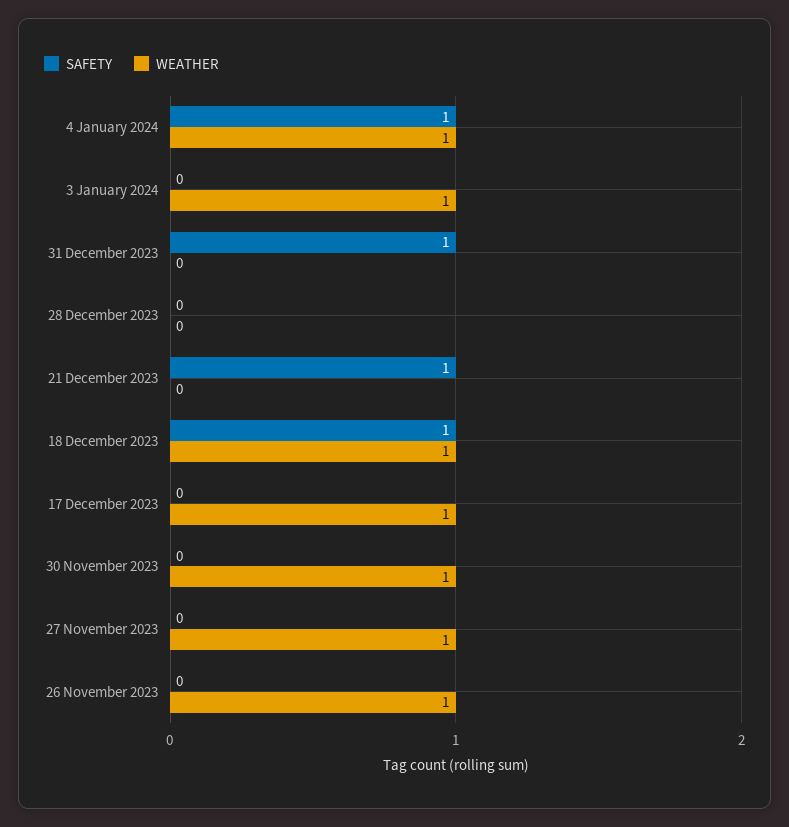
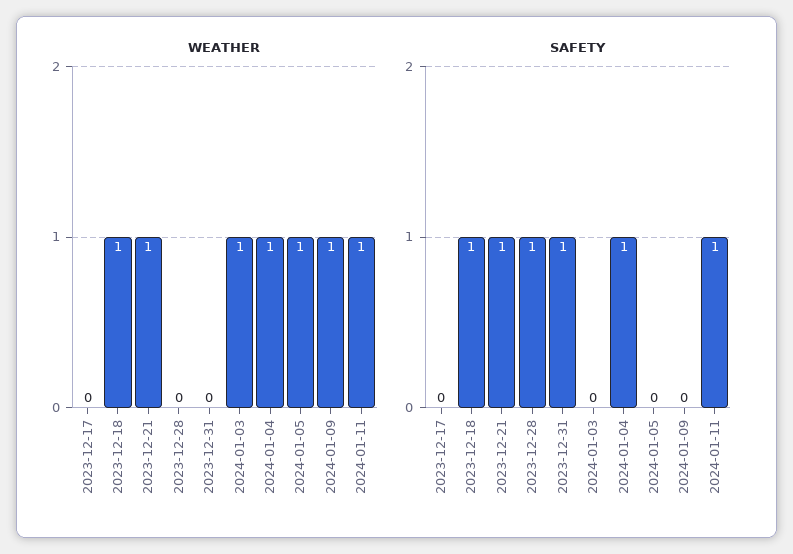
SAFETY, 28 December 2023: 0 -> 1
WEATHER, 21 December 2023: 0 -> 1
WEATHER, 17 December 2023: 1 -> 0
SAFETY, 30 November 2023: 0 -> none
WEATHER, 30 November 2023: 1 -> none
SAFETY, 27 November 2023: 0 -> none
WEATHER, 27 November 2023: 1 -> none
SAFETY, 26 November 2023: 0 -> none
WEATHER, 26 November 2023: 1 -> none
WEATHER, 2024-01-05: none -> 1
WEATHER, 2024-01-09: none -> 1
WEATHER, 2024-01-11: none -> 1
SAFETY, 2024-01-05: none -> 0
SAFETY, 2024-01-09: none -> 0
SAFETY, 2024-01-11: none -> 1

